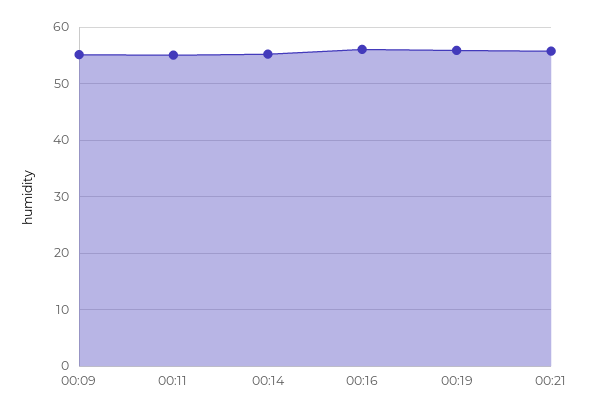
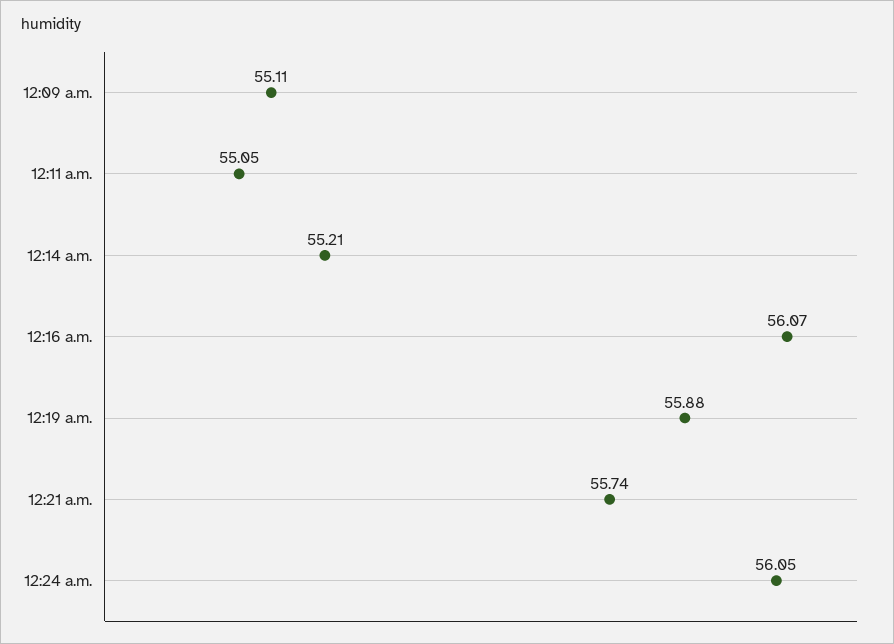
12:24 a.m.: none -> 56.05

